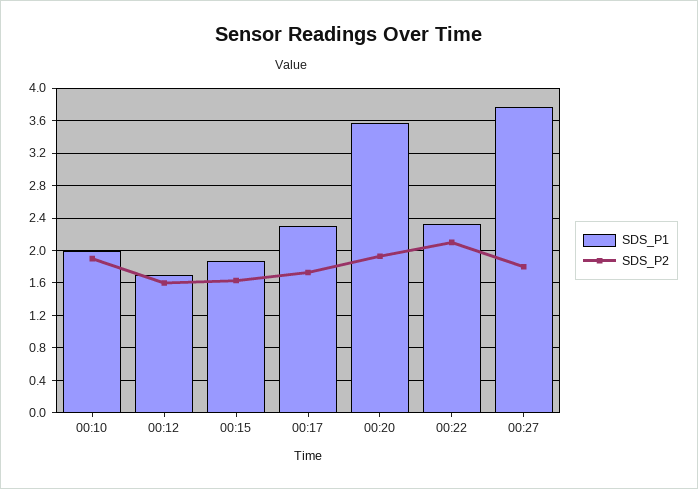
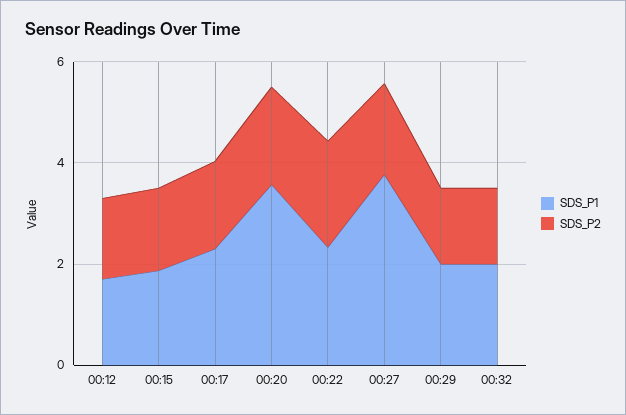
SDS_P1, 00:10: 2 -> none
SDS_P2, 00:10: 1.9 -> none
SDS_P1, 00:29: none -> 2
SDS_P2, 00:29: none -> 1.5
SDS_P1, 00:32: none -> 2
SDS_P2, 00:32: none -> 1.5

